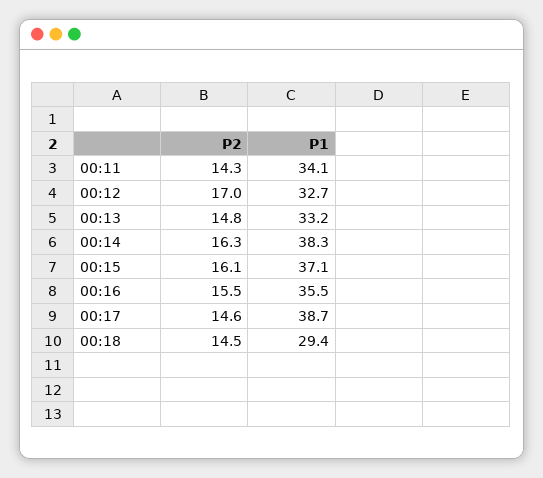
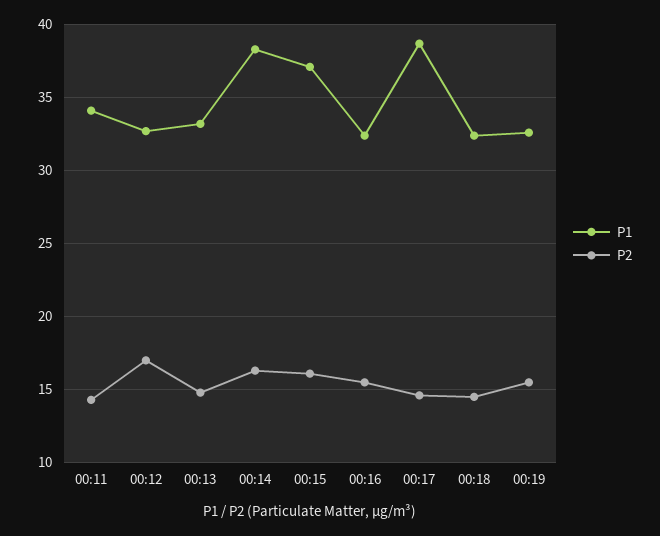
P1, 00:16: 35.5 -> 32.5
P1, 00:18: 29.4 -> 32.5
P1, 00:19: none -> 32.5
P2, 00:19: none -> 15.5

